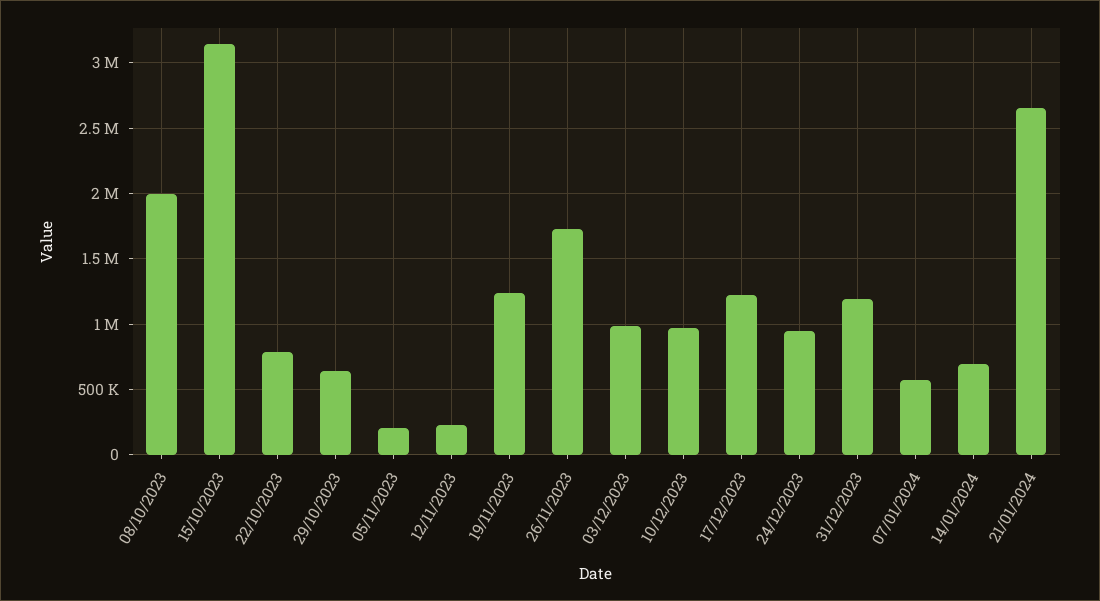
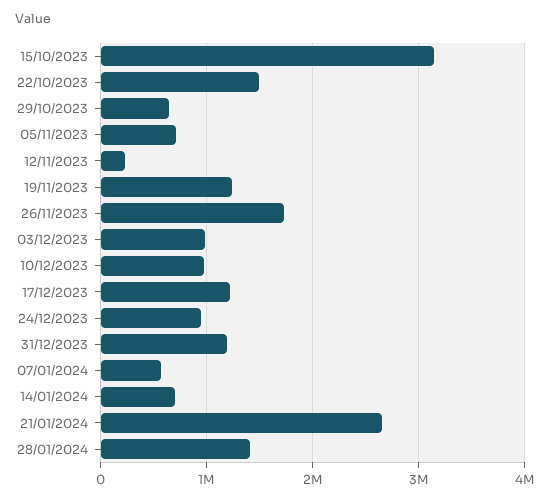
08/10/2023: 2000000 -> none
22/10/2023: 800000 -> 1500000
05/11/2023: 200000 -> 700000
28/01/2024: none -> 1400000

